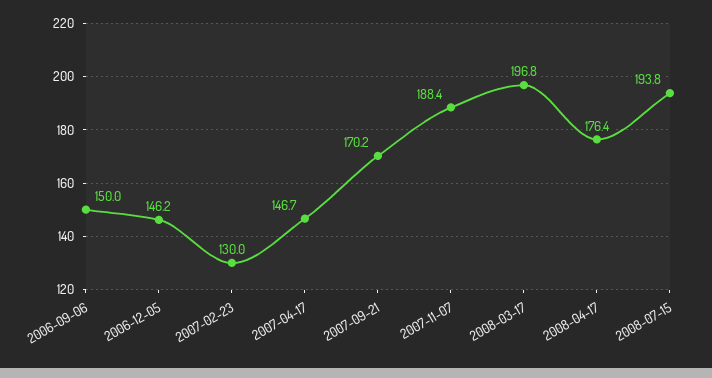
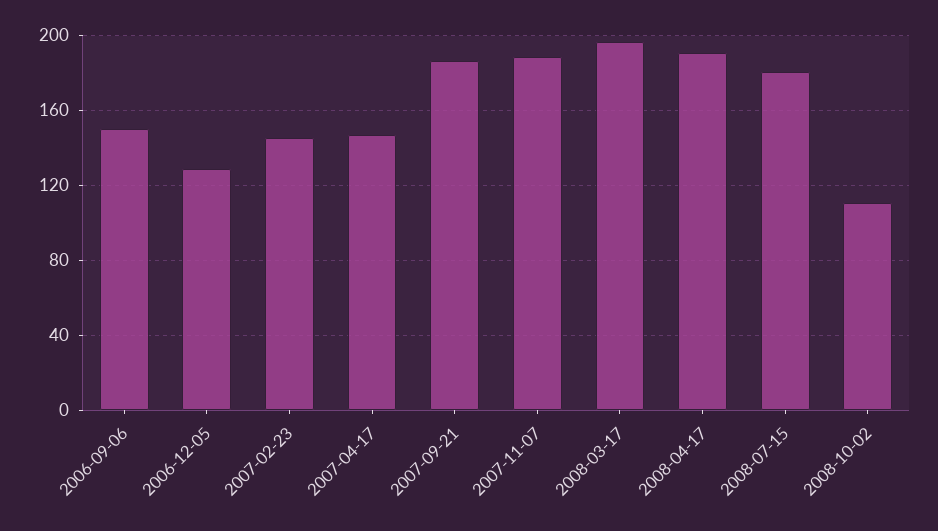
2006-12-05: 146.2 -> 130
2007-02-23: 130 -> 145
2007-09-21: 170.2 -> 185
2008-04-17: 176.4 -> 190
2008-07-15: 193.8 -> 180
2008-10-02: none -> 110

